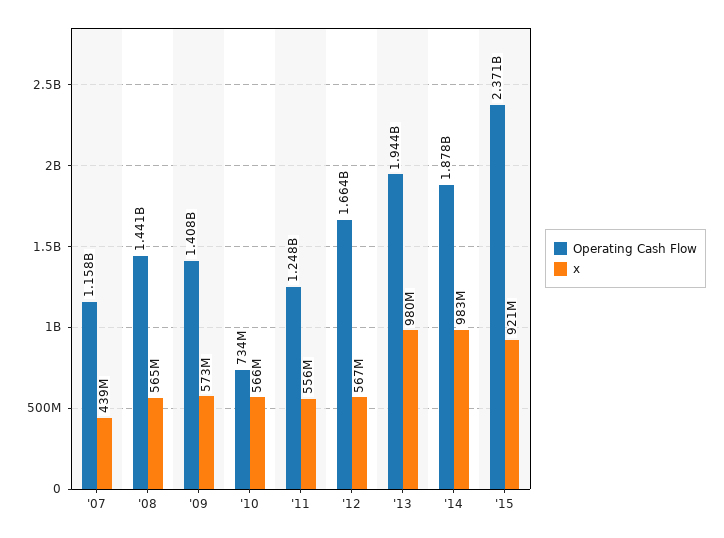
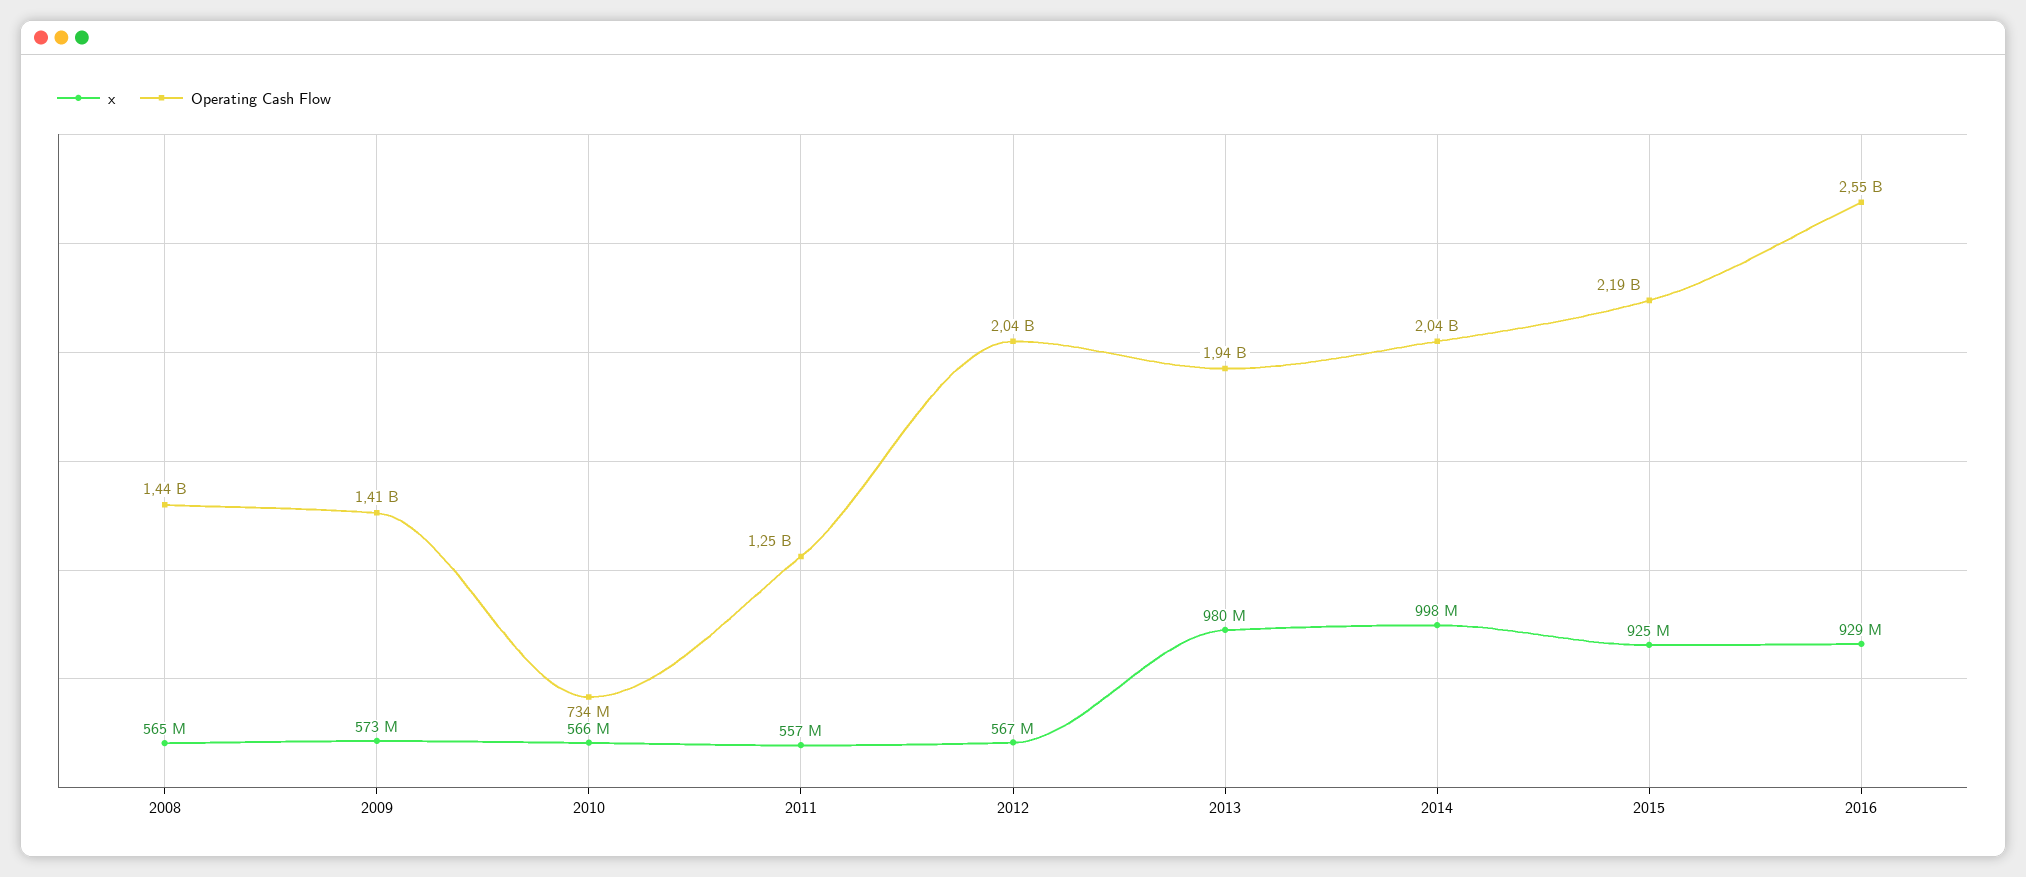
Operating Cash Flow, '07: 1158000000 -> none
x, '07: 439000000 -> none
x, '11: 556000000 -> 557000000
Operating Cash Flow, '12: 1664000000 -> 2040000000
Operating Cash Flow, '14: 1878000000 -> 2040000000
x, '14: 983000000 -> 998000000
Operating Cash Flow, '15: 2371000000 -> 2190000000
x, '15: 921000000 -> 925000000
x, 2016: none -> 929000000
Operating Cash Flow, 2016: none -> 2550000000

